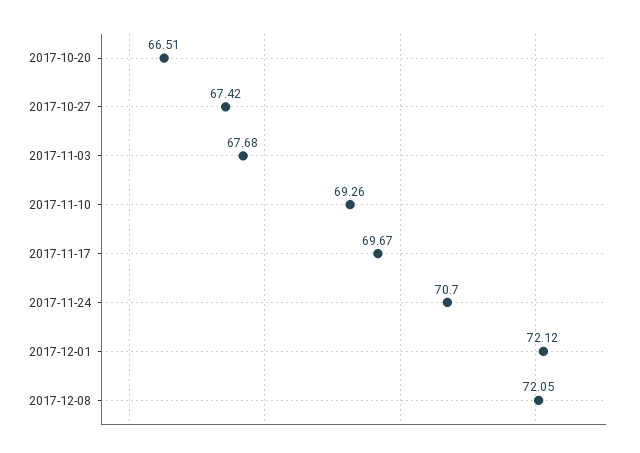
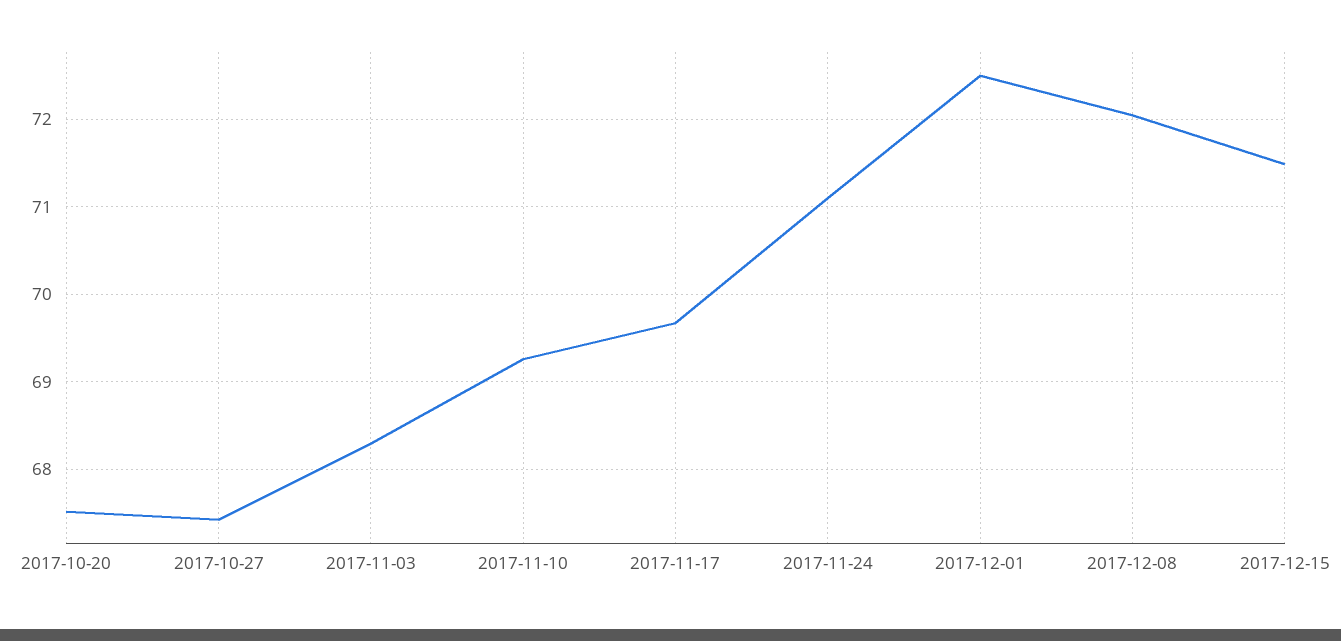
2017-10-20: 66.51 -> 67.5
2017-11-03: 67.68 -> 68.3
2017-11-24: 70.7 -> 71.1
2017-12-01: 72.12 -> 72.5
2017-12-15: none -> 71.5

